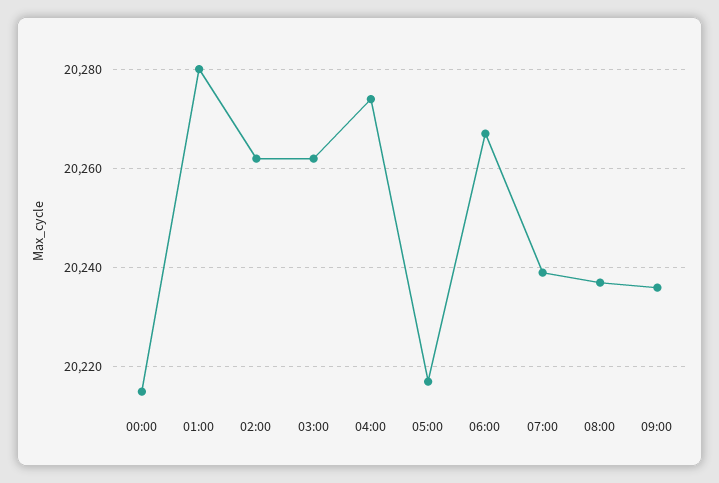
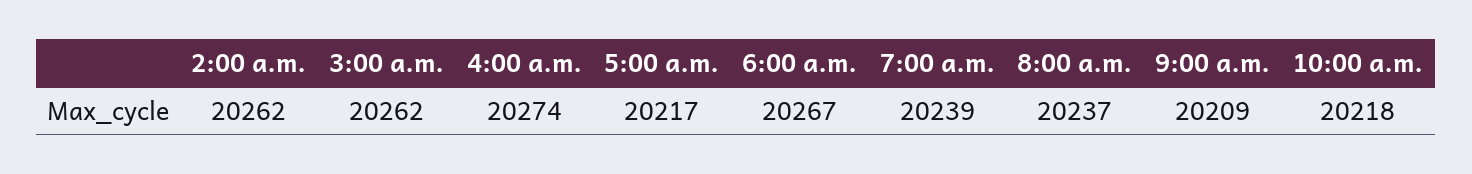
00:00: 20215 -> none
01:00: 20280 -> none
09:00: 20235 -> 20209
10:00 a.m.: none -> 20218

